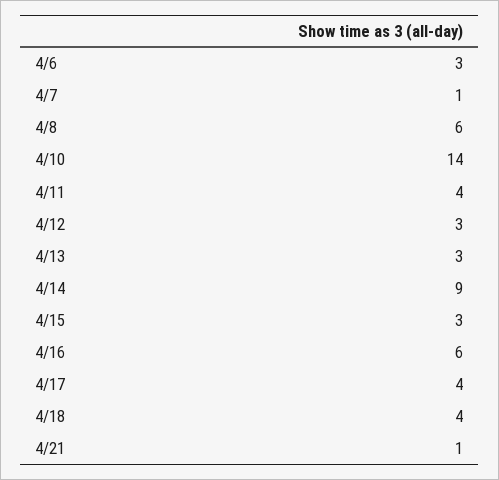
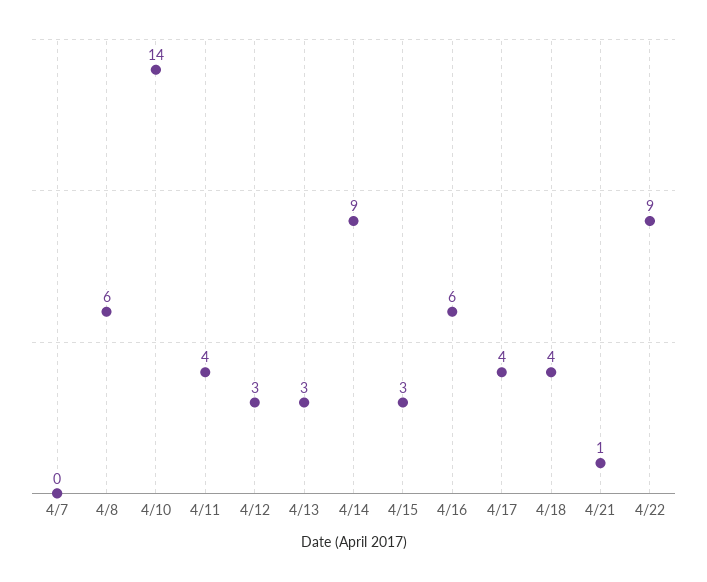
4/6: 3 -> none
4/7: 1 -> 0
4/22: none -> 9

